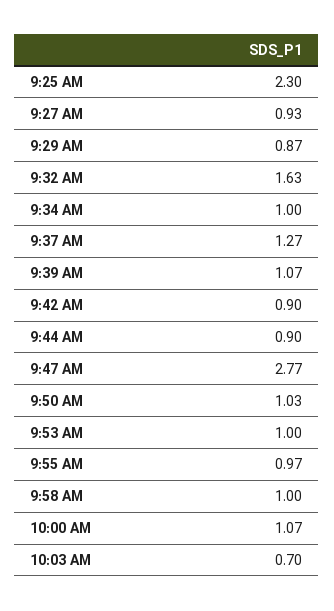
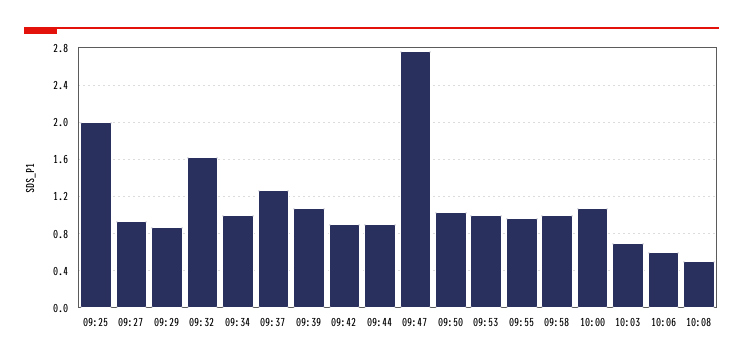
9:25 AM: 2.3 -> 2
10:06: none -> 0.6
10:08: none -> 0.5

